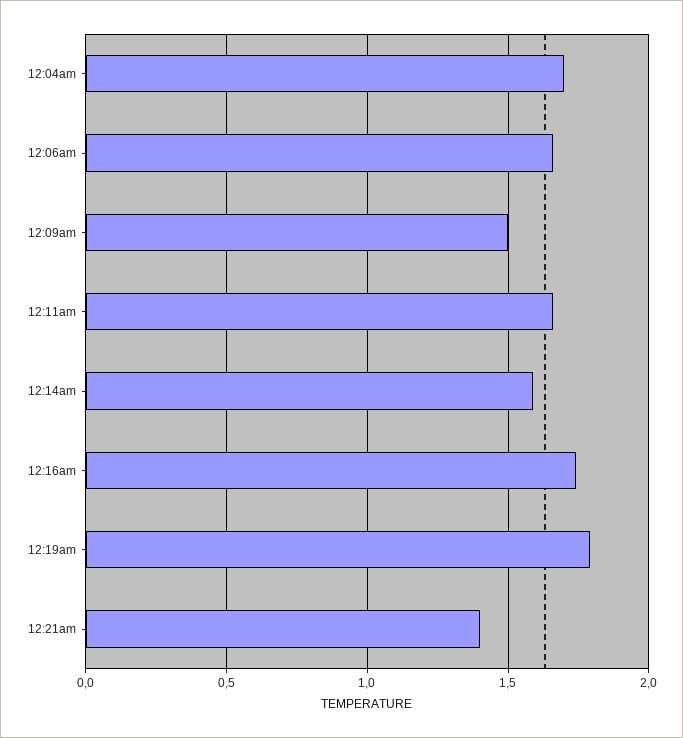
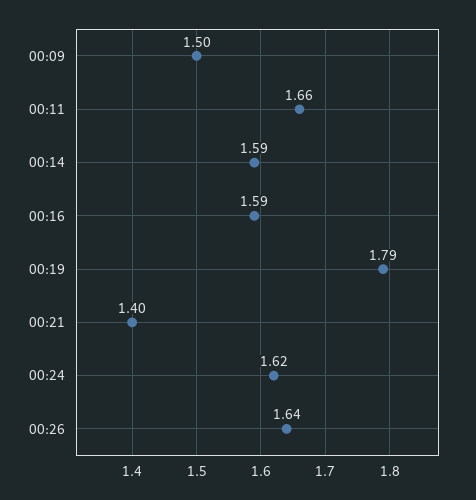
12:04am: 1.7 -> none
12:06am: 1.65 -> none
12:16am: 1.75 -> 1.59
00:24: none -> 1.62
00:26: none -> 1.64

